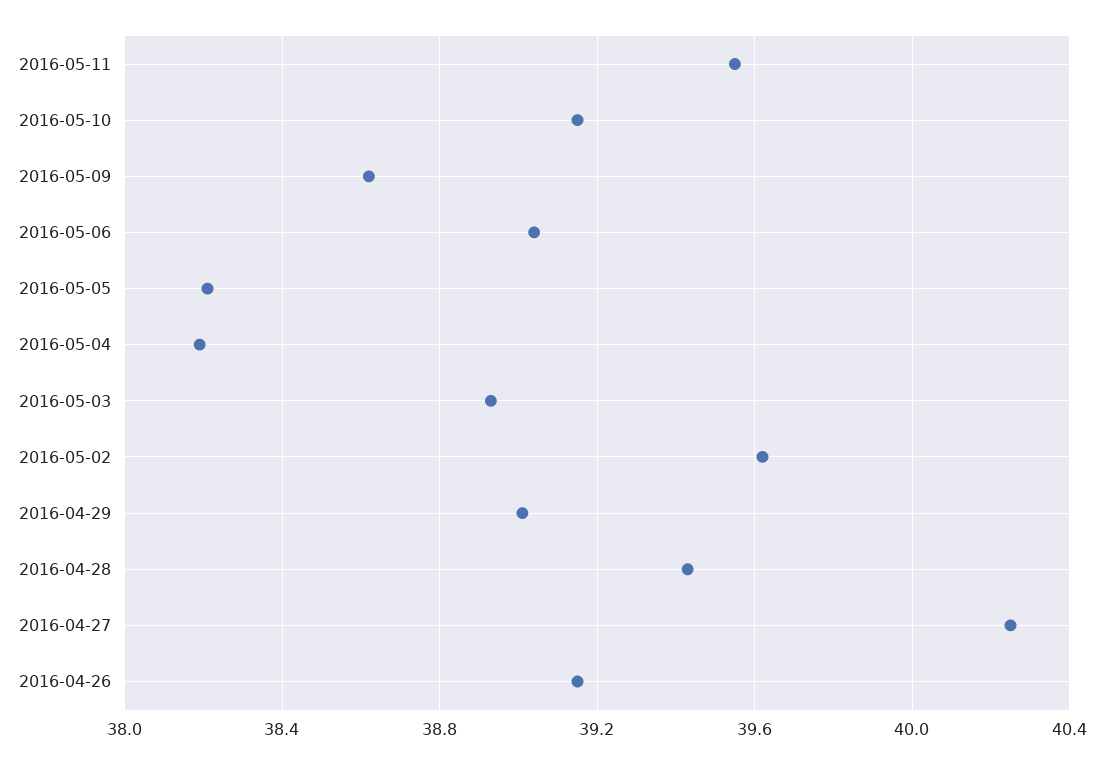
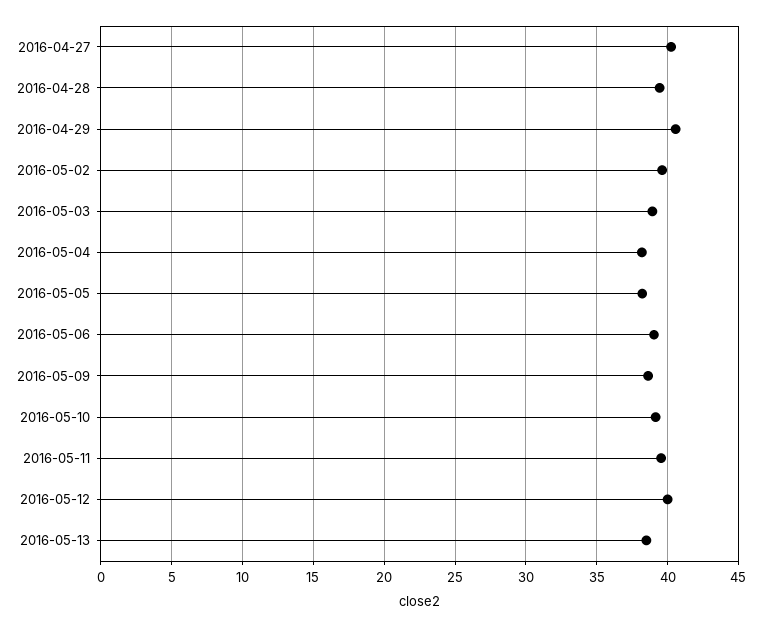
2016-04-29: 39 -> 40.5
2016-04-26: 39.15 -> none
2016-05-12: none -> 40
2016-05-13: none -> 38.5

